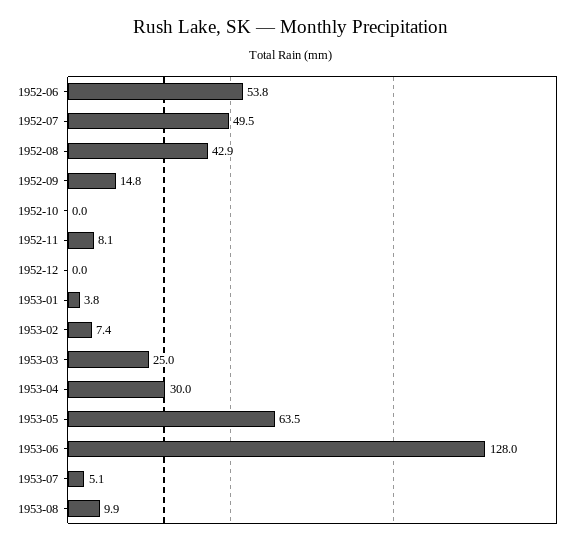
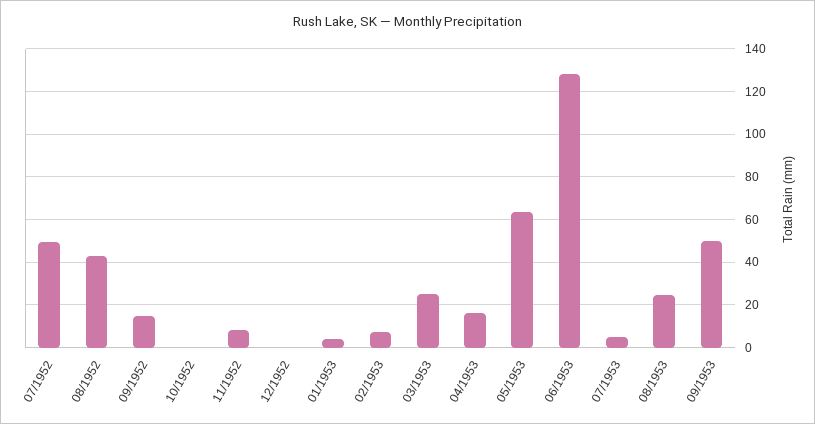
1952-06: 53.8 -> none
1953-04: 30 -> 15
1953-08: 9.9 -> 25
09/1953: none -> 50

